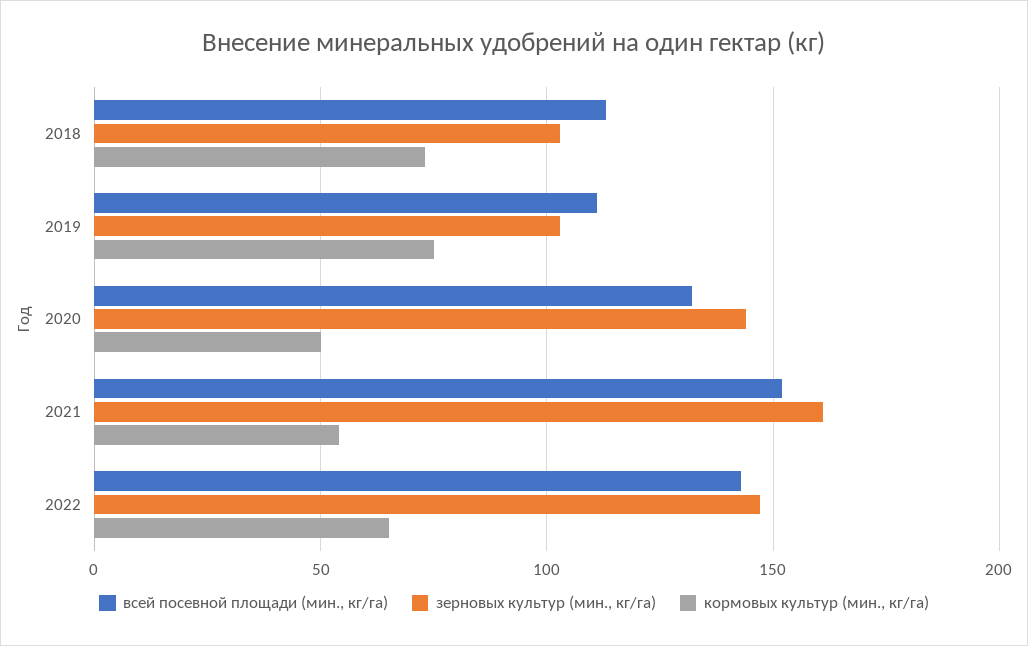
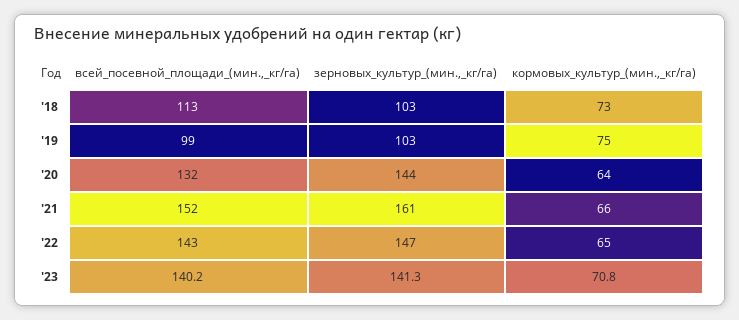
всей посевной площади (мин., кг/га), 2019: 110 -> 99
кормовых культур (мин., кг/га), 2020: 50 -> 64
кормовых культур (мин., кг/га), 2021: 55 -> 66
всей посевной площади (мин., кг/га), '23: none -> 140.2
зерновых культур (мин., кг/га), '23: none -> 141.3
кормовых культур (мин., кг/га), '23: none -> 70.8

